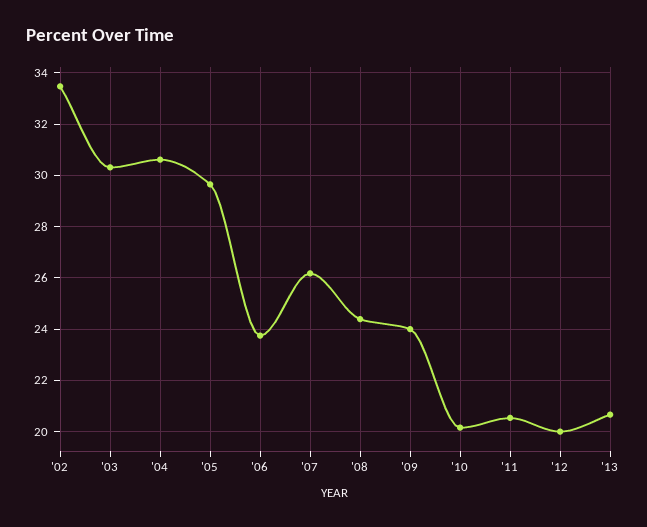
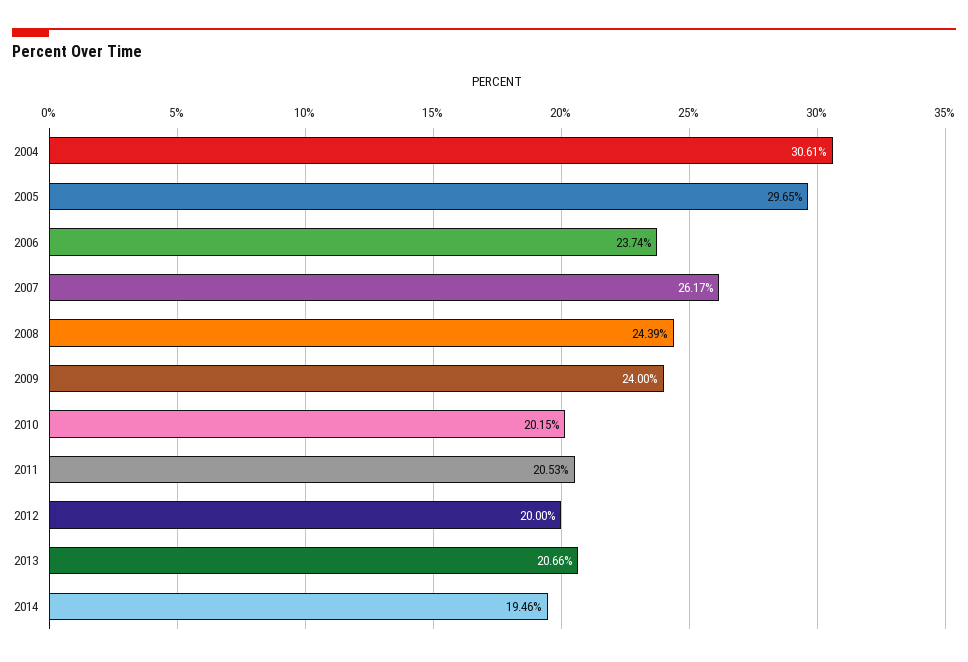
'02: 33.5 -> none
'03: 30.25 -> none
2014: none -> 19.46

